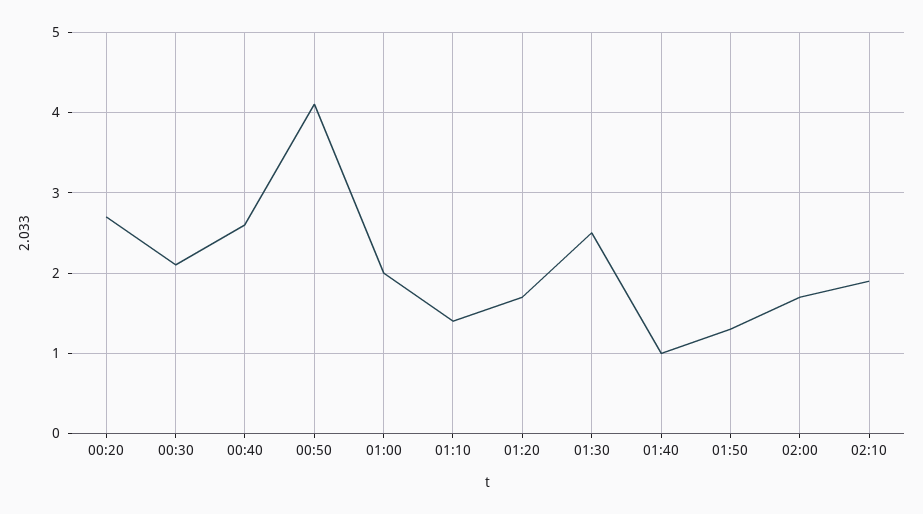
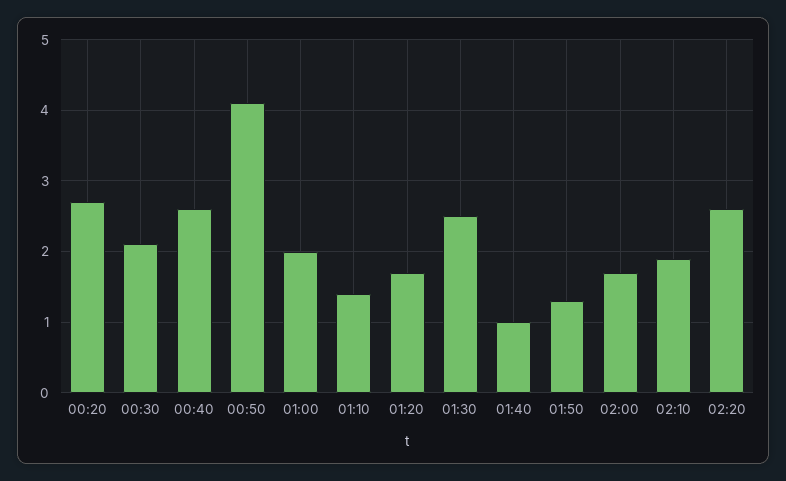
02:20: none -> 2.6

